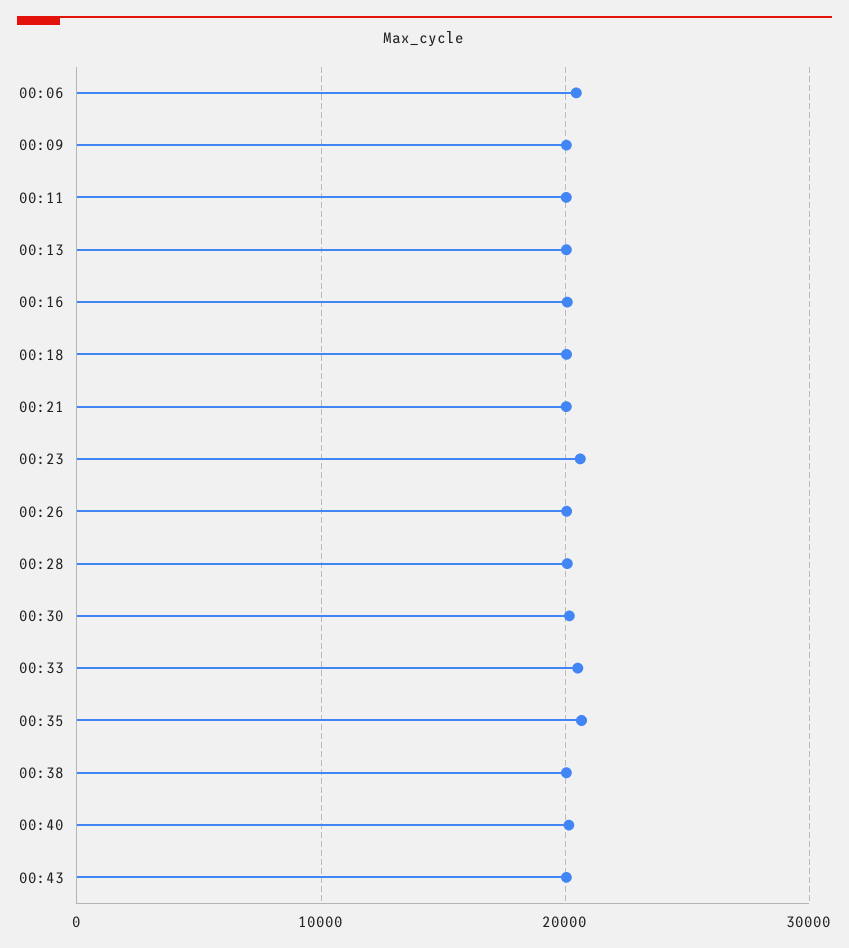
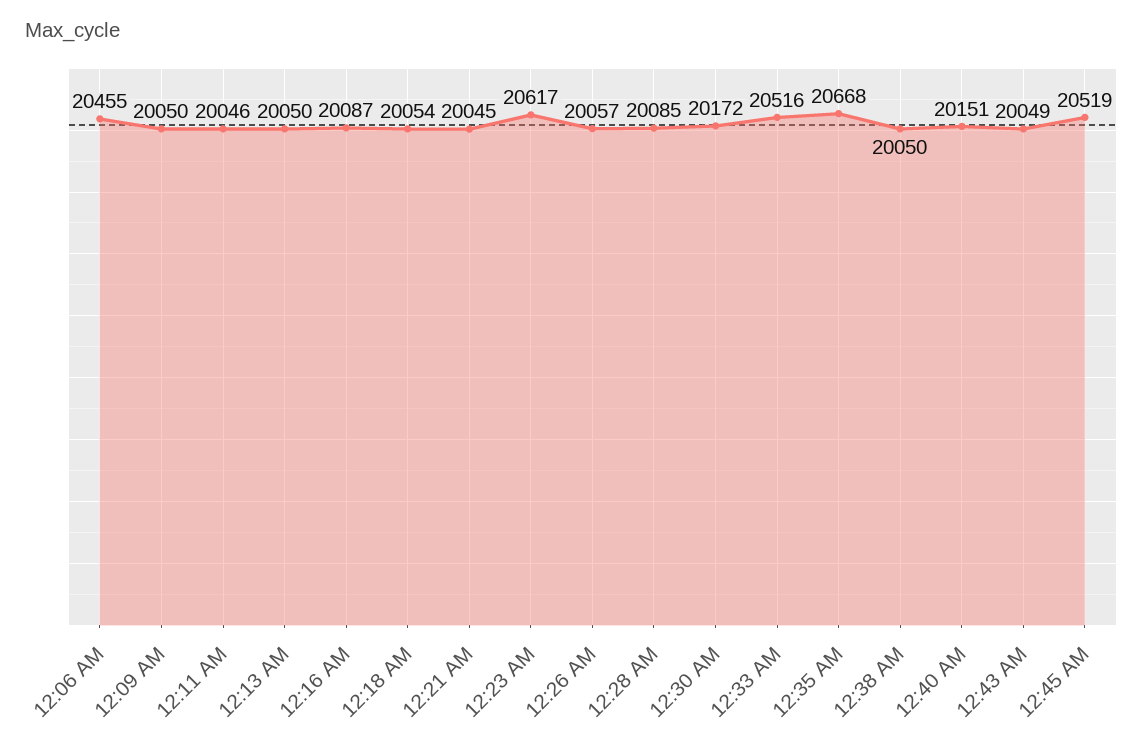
12:45 AM: none -> 20519

